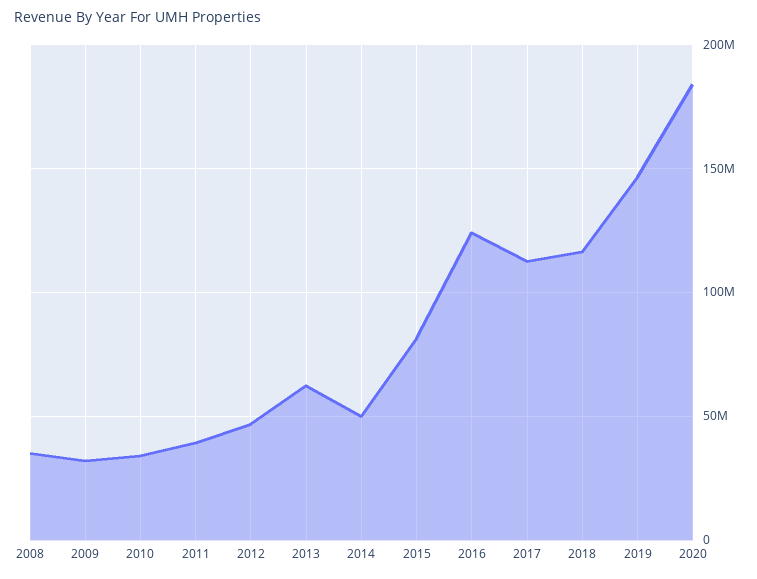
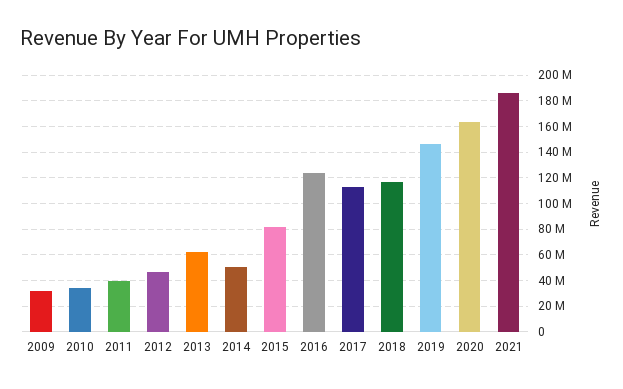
2008: 35000000 -> none
2020: 185000000 -> 165000000
2021: none -> 185000000

